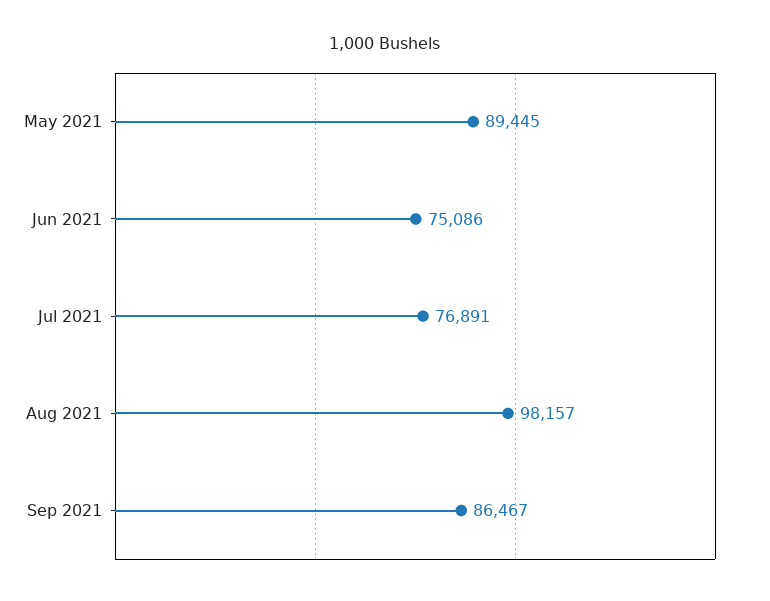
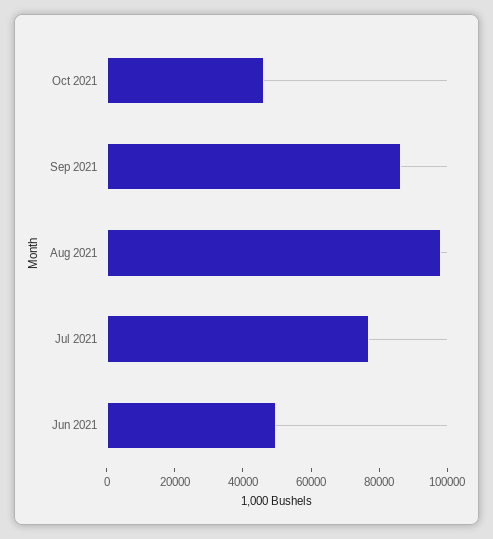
May 2021: 89445 -> none
Jun 2021: 75086 -> 50000
Oct 2021: none -> 45000

